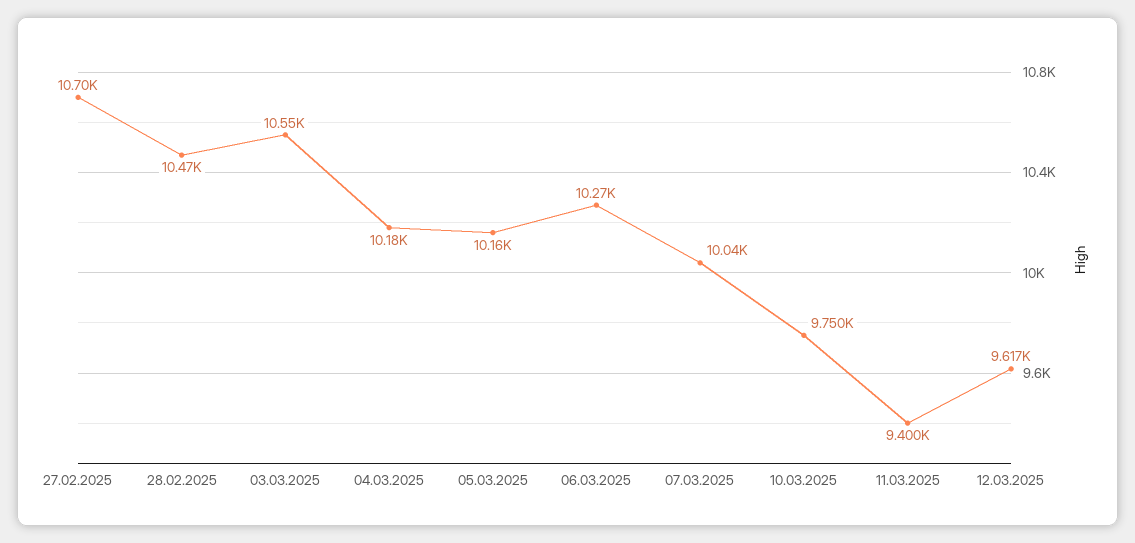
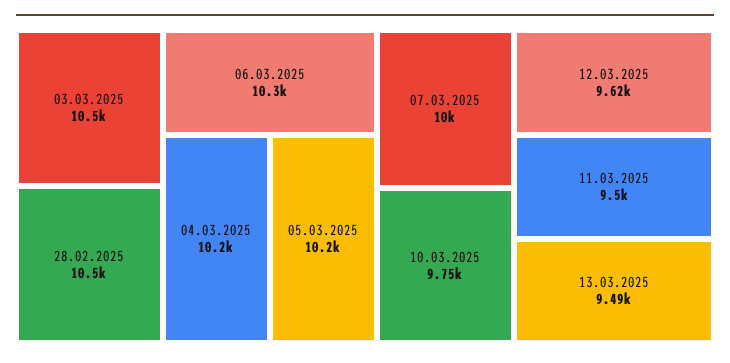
27.02.2025: 10700 -> none
11.03.2025: 9400 -> 9500
13.03.2025: none -> 9490

